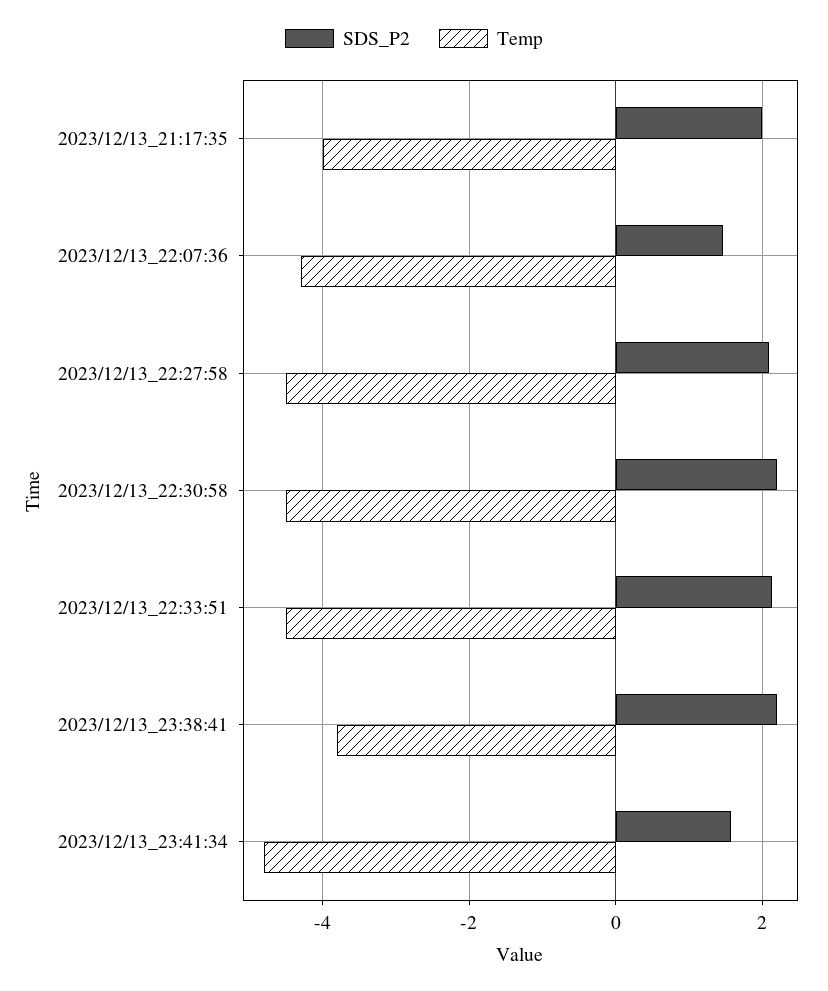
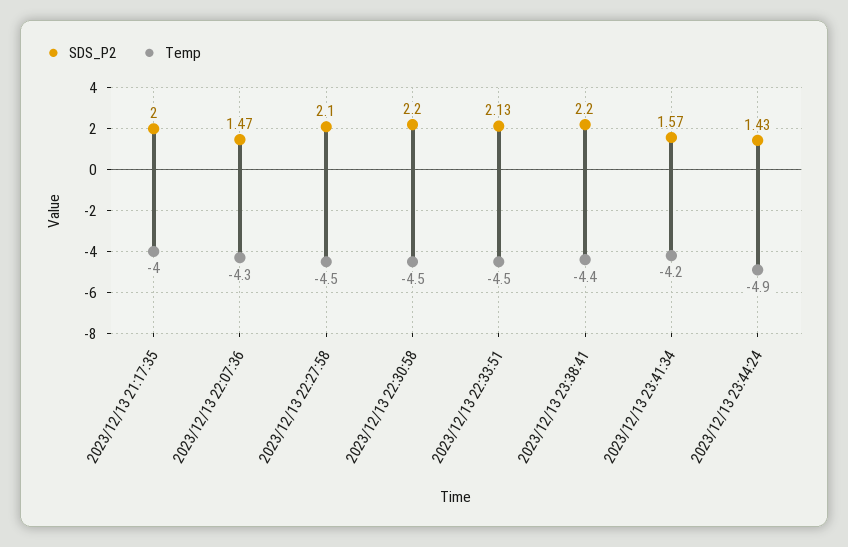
Temp, 2023/12/13_23:38:41: -3.8 -> -4.4
Temp, 2023/12/13_23:41:34: -4.8 -> -4.2
SDS_P2, 2023/12/13 23:44:24: none -> 1.43
Temp, 2023/12/13 23:44:24: none -> -4.9

